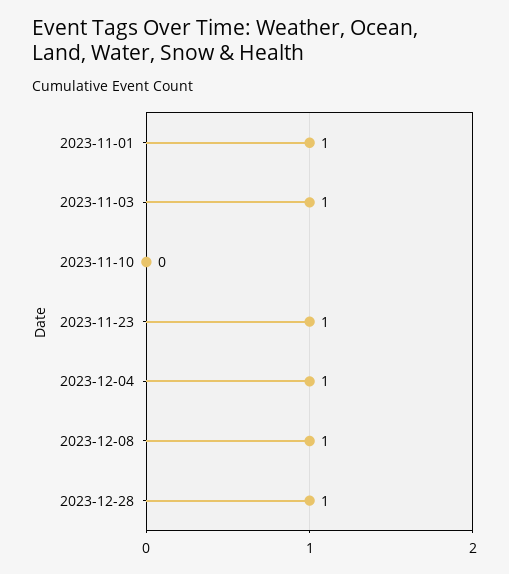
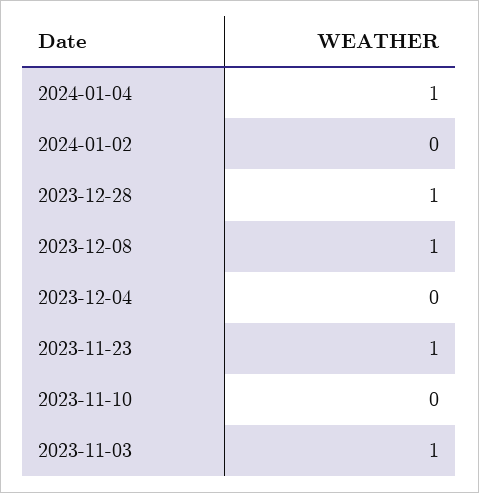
2023-11-01: 1 -> none
2023-12-04: 1 -> 0
2024-01-04: none -> 1
2024-01-02: none -> 0

